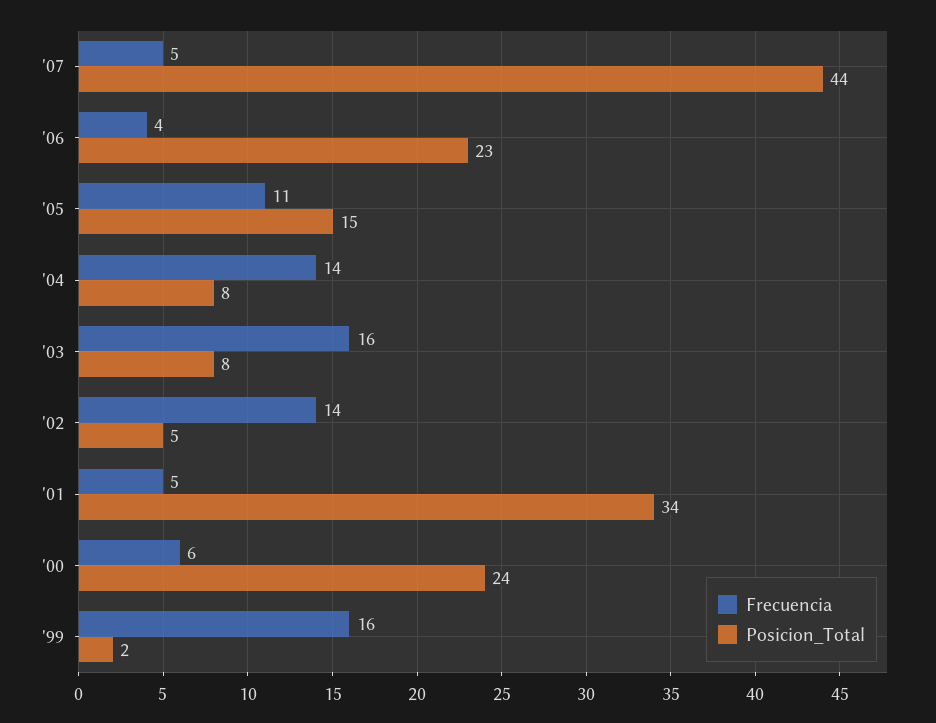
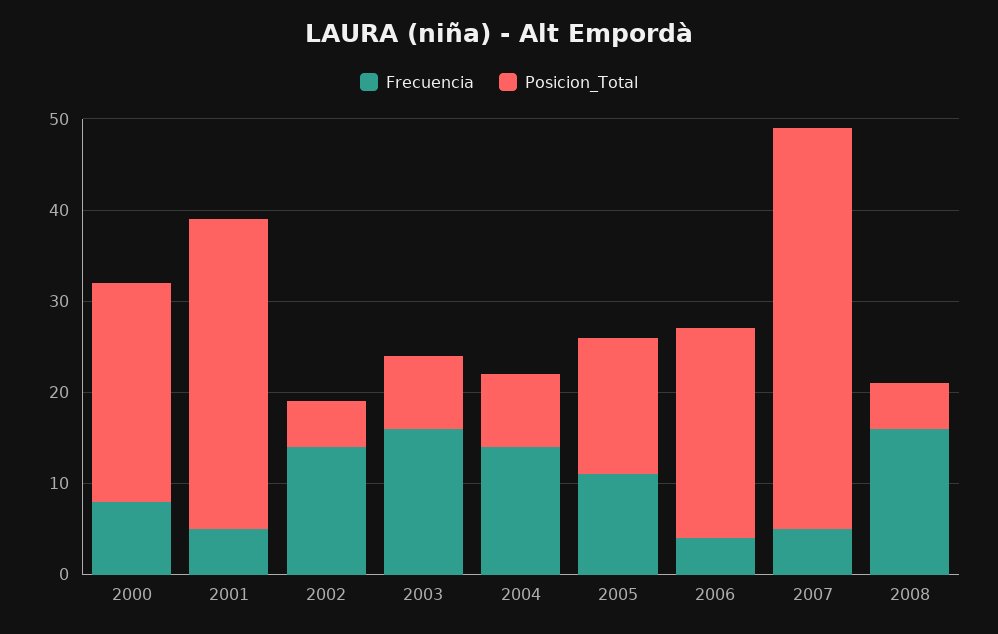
Frecuencia, '00: 6 -> 8
Frecuencia, '99: 16 -> none
Posicion_Total, '99: 2 -> none
Frecuencia, 2008: none -> 16
Posicion_Total, 2008: none -> 5

